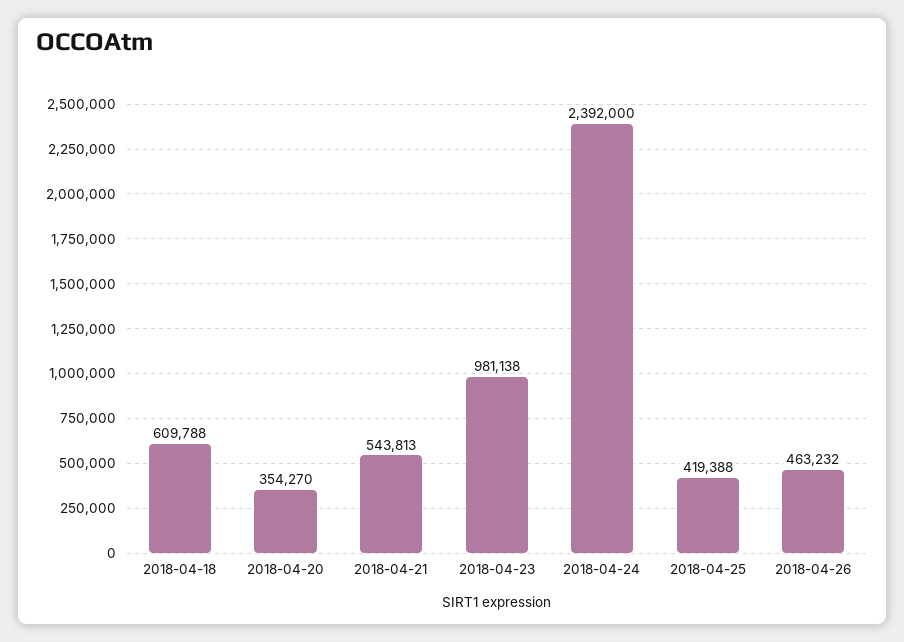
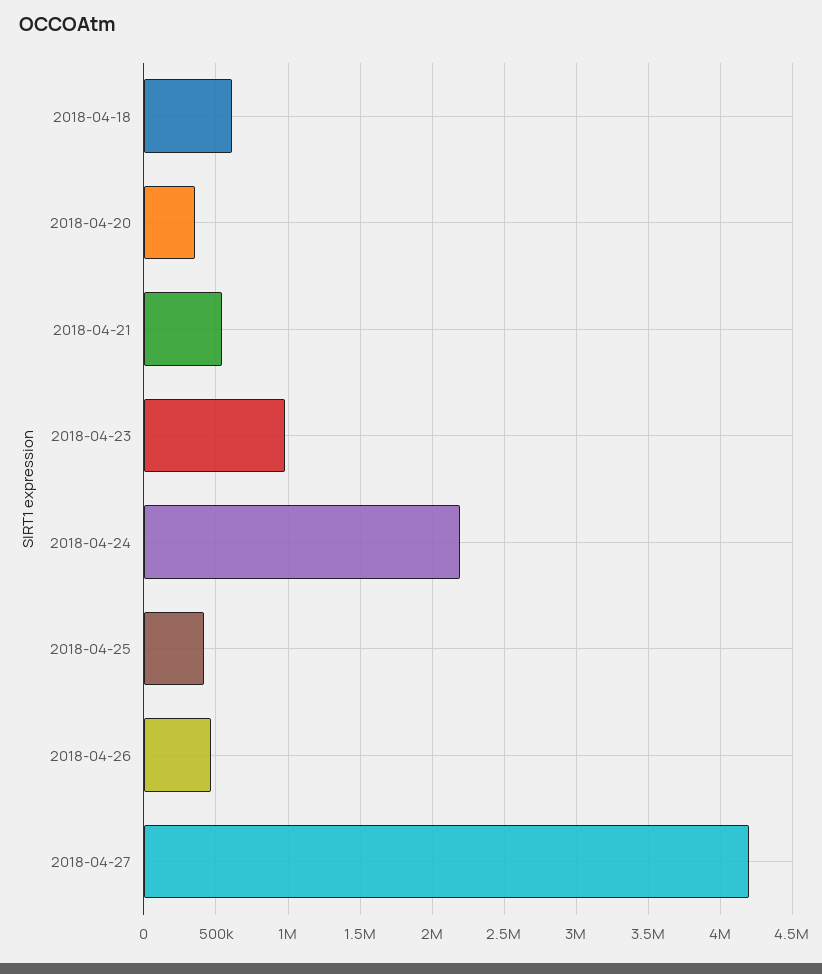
2018-04-24: 2392000 -> 2200000
2018-04-27: none -> 4200000

